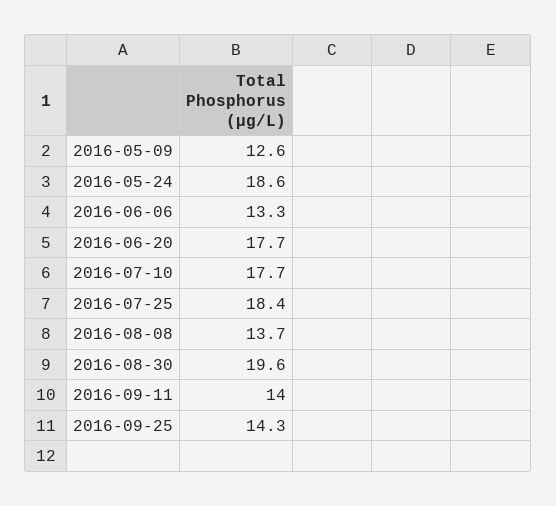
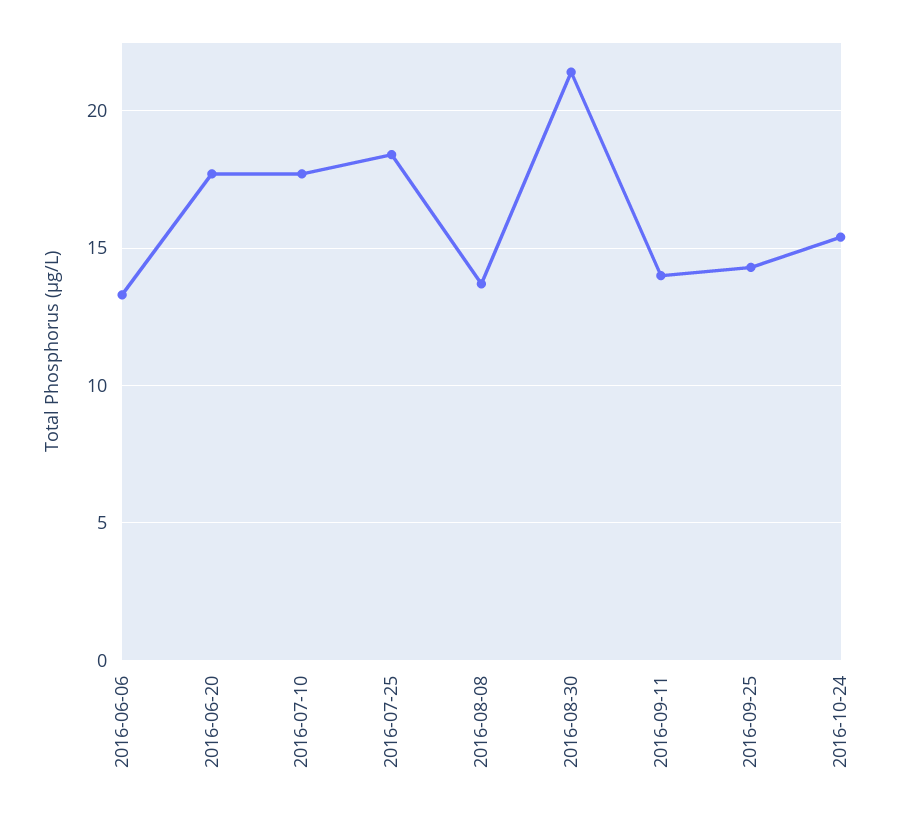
2016-05-09: 12.6 -> none
2016-05-24: 18.6 -> none
2016-08-30: 19.6 -> 21.5
2016-10-24: none -> 15.5

